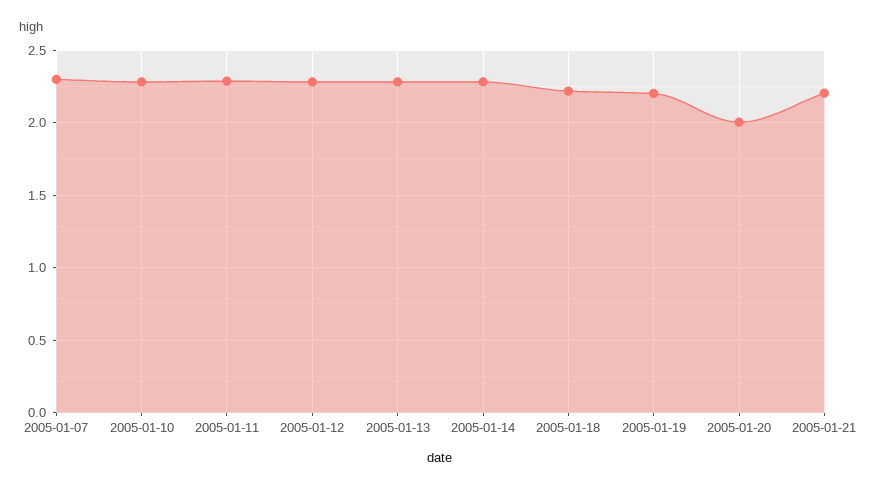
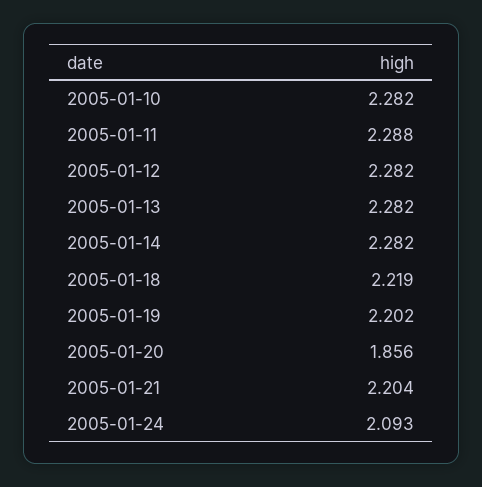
2005-01-07: 2.3 -> none
2005-01-20: 2 -> 1.856
2005-01-24: none -> 2.093

